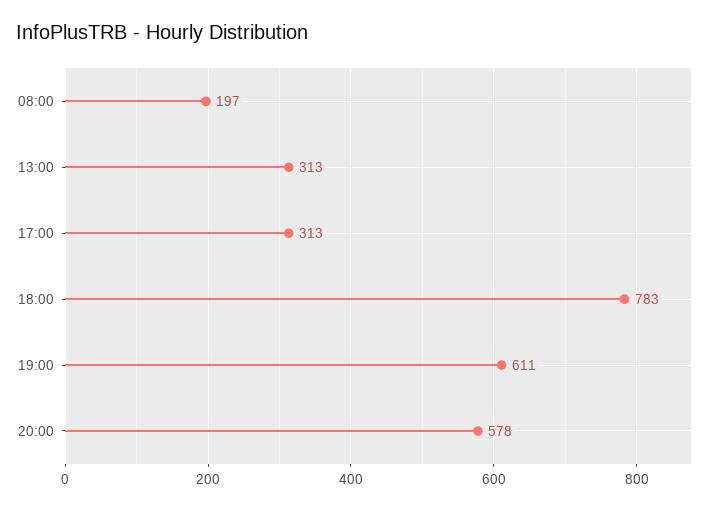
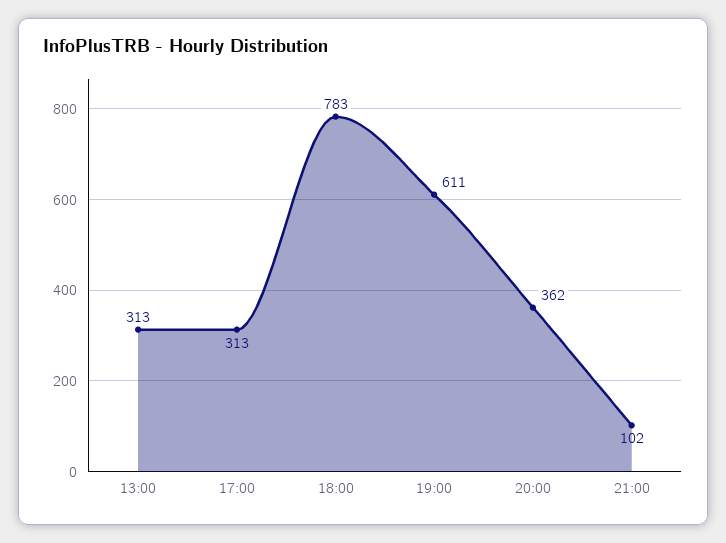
08:00: 197 -> none
20:00: 578 -> 362
21:00: none -> 102

